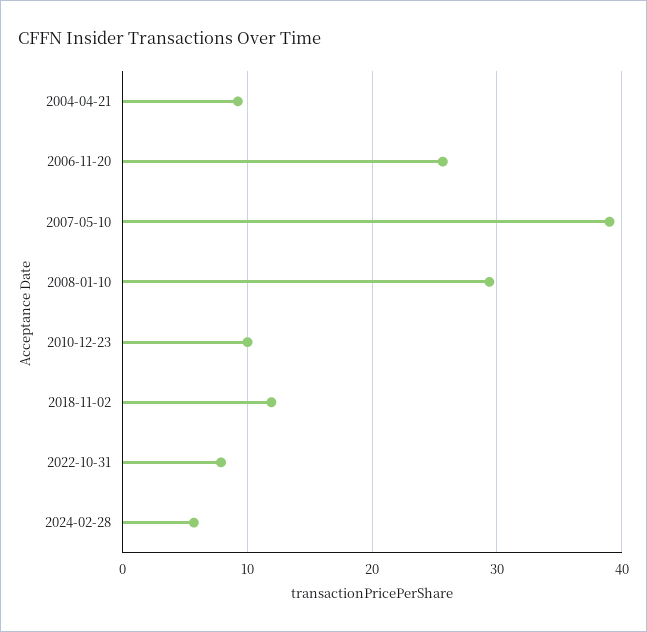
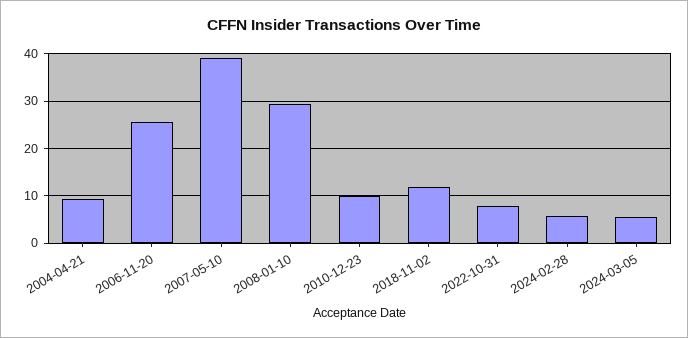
2024-03-05: none -> 6

